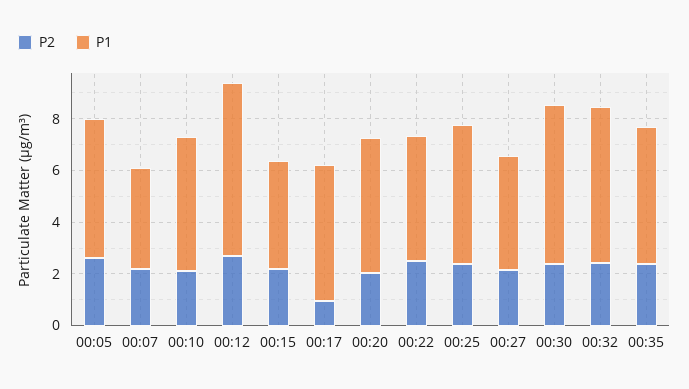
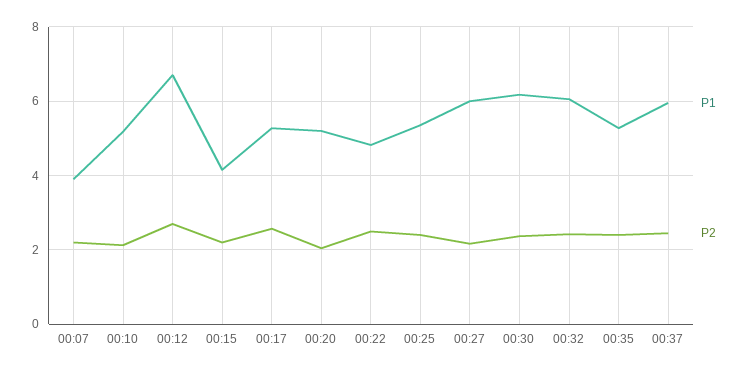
P2, 00:05: 2.5 -> none
P1, 00:05: 5.5 -> none
P2, 00:17: 1 -> 2.6
P1, 00:27: 4.5 -> 6
P1, 00:37: none -> 6
P2, 00:37: none -> 2.4

